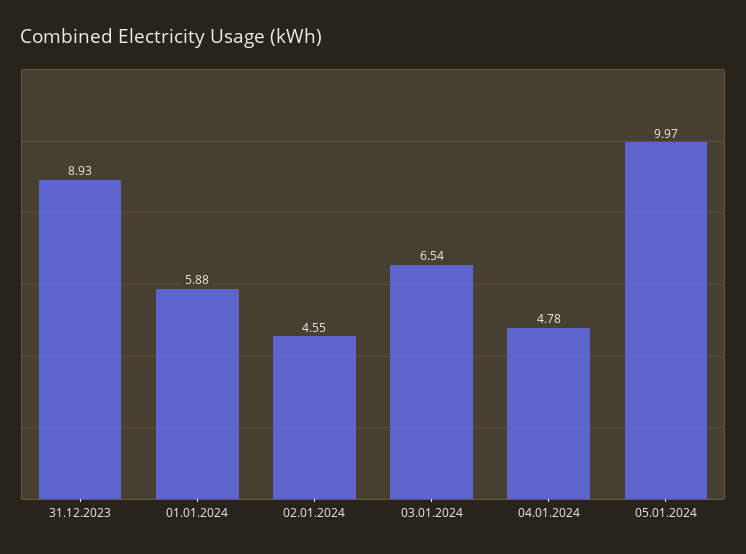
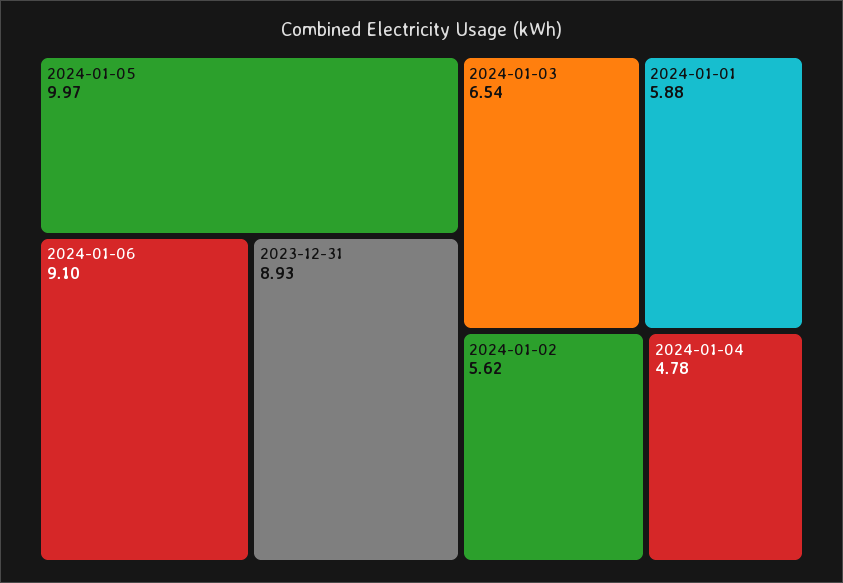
02.01.2024: 4.55 -> 5.62
2024-01-06: none -> 9.1

